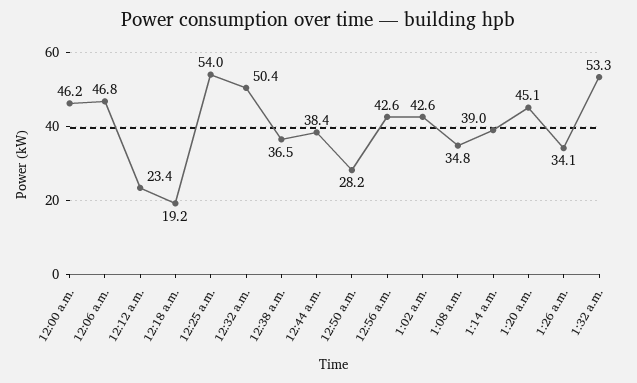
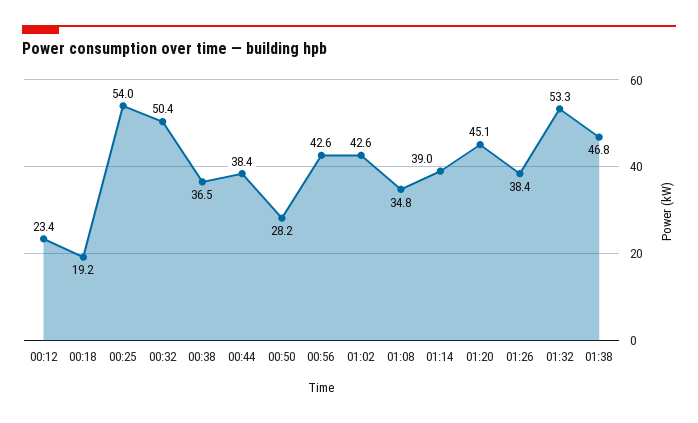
12:00 a.m.: 46.2 -> none
12:06 a.m.: 46.8 -> none
1:26 a.m.: 34.1 -> 38.4
01:38: none -> 46.8

